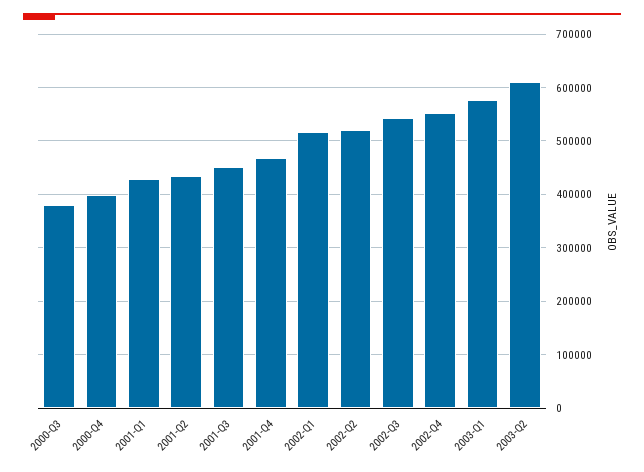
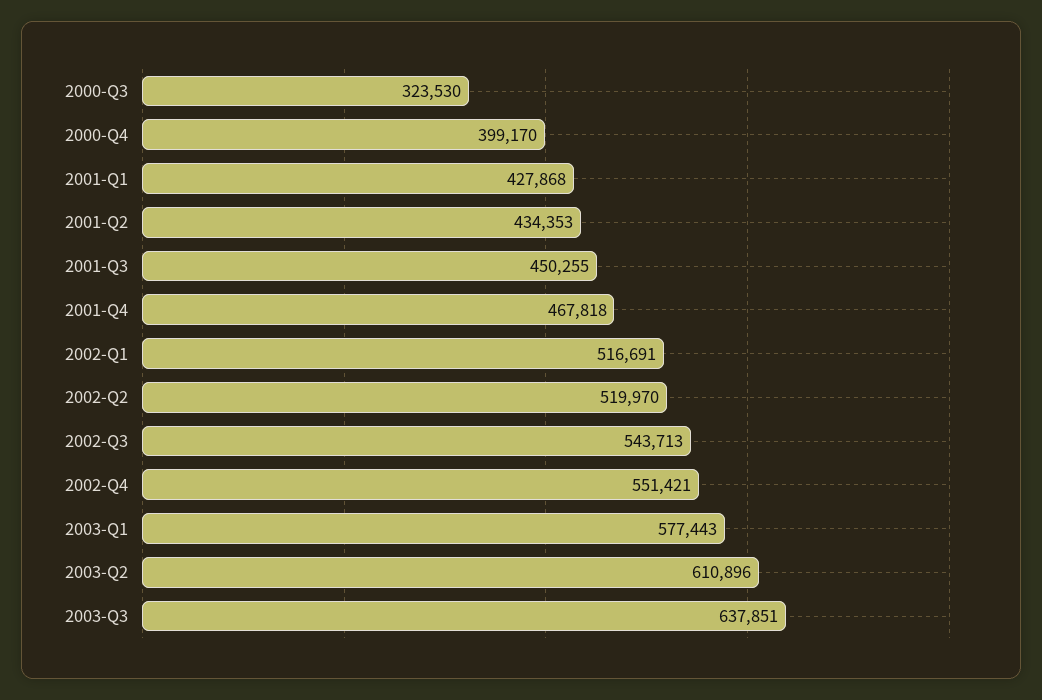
2000-Q3: 380000 -> 323530
2003-Q3: none -> 637851

